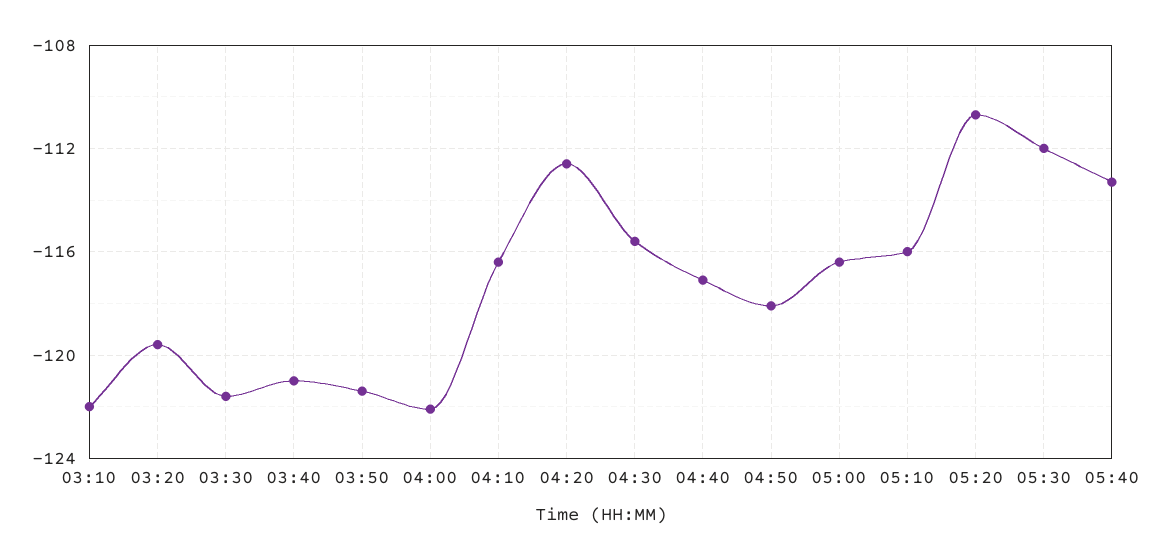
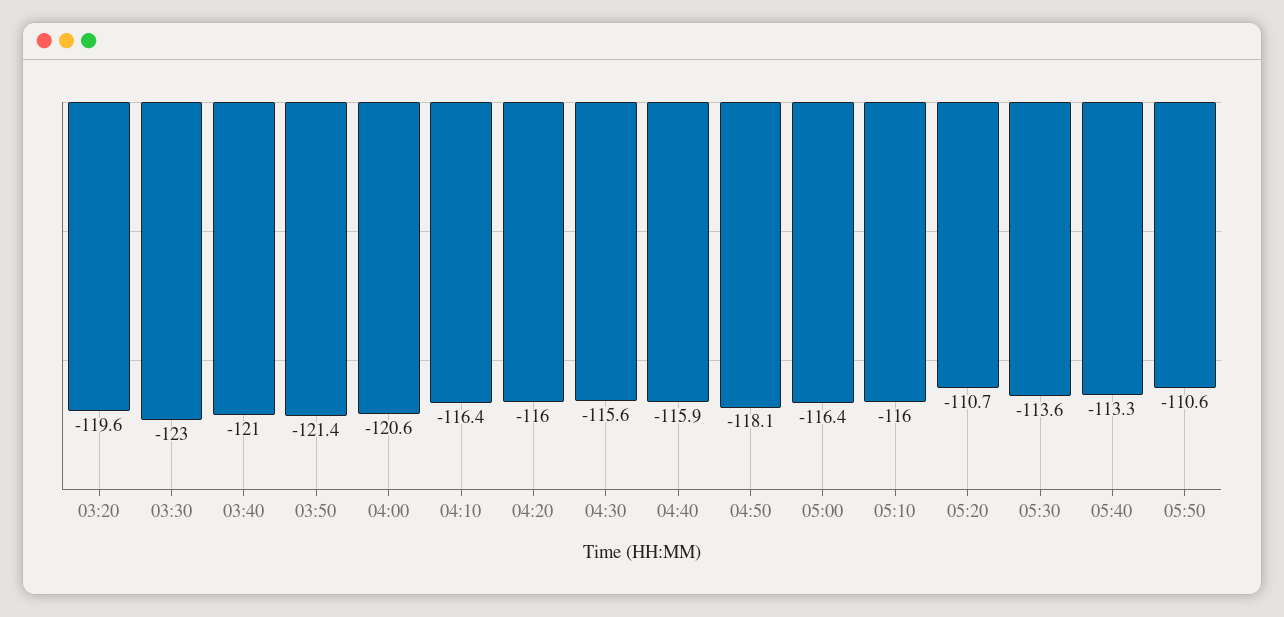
03:10: -122 -> none
03:30: -121.5 -> -123
04:00: -122 -> -120.6
04:20: -112.5 -> -116
04:40: -117 -> -115.9
05:30: -112 -> -113.6
05:50: none -> -110.6

